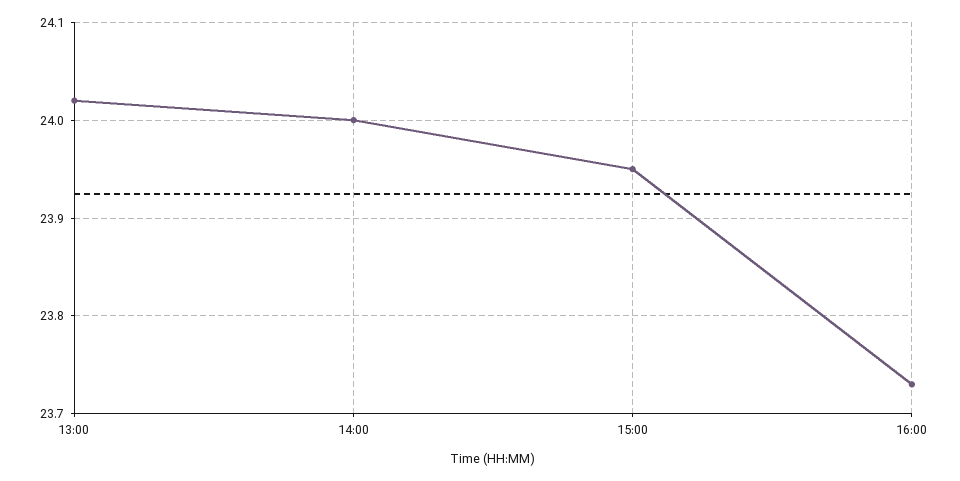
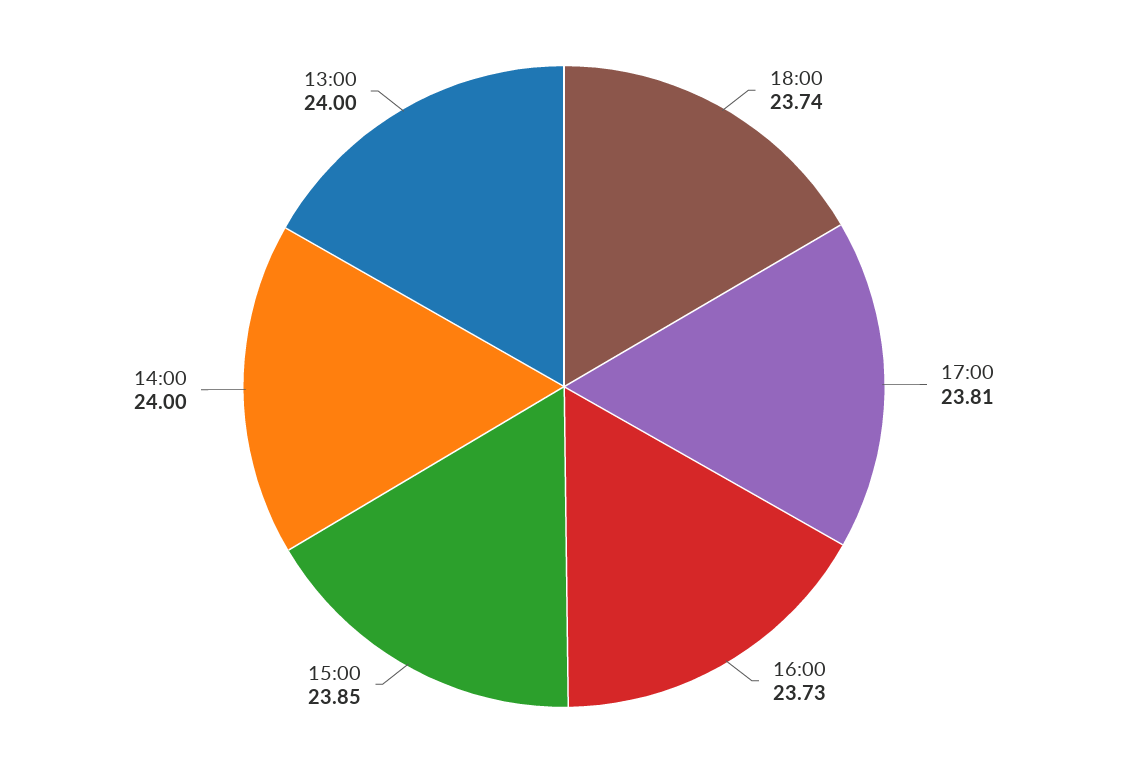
13:00: 24.02 -> 24
15:00: 23.95 -> 23.85
18:00: none -> 23.74
17:00: none -> 23.81

